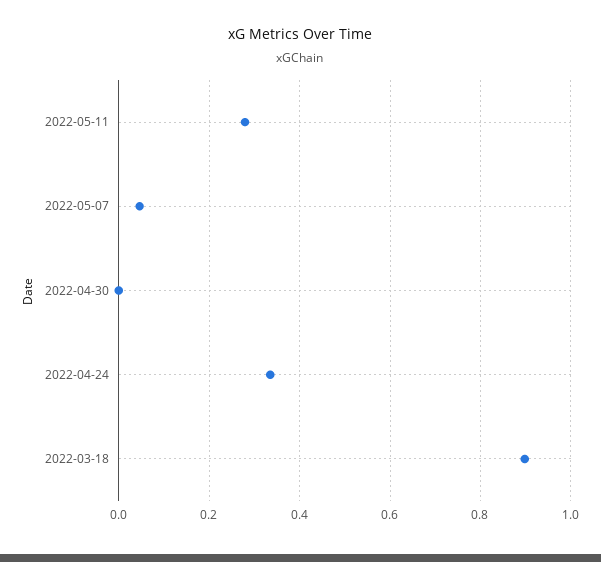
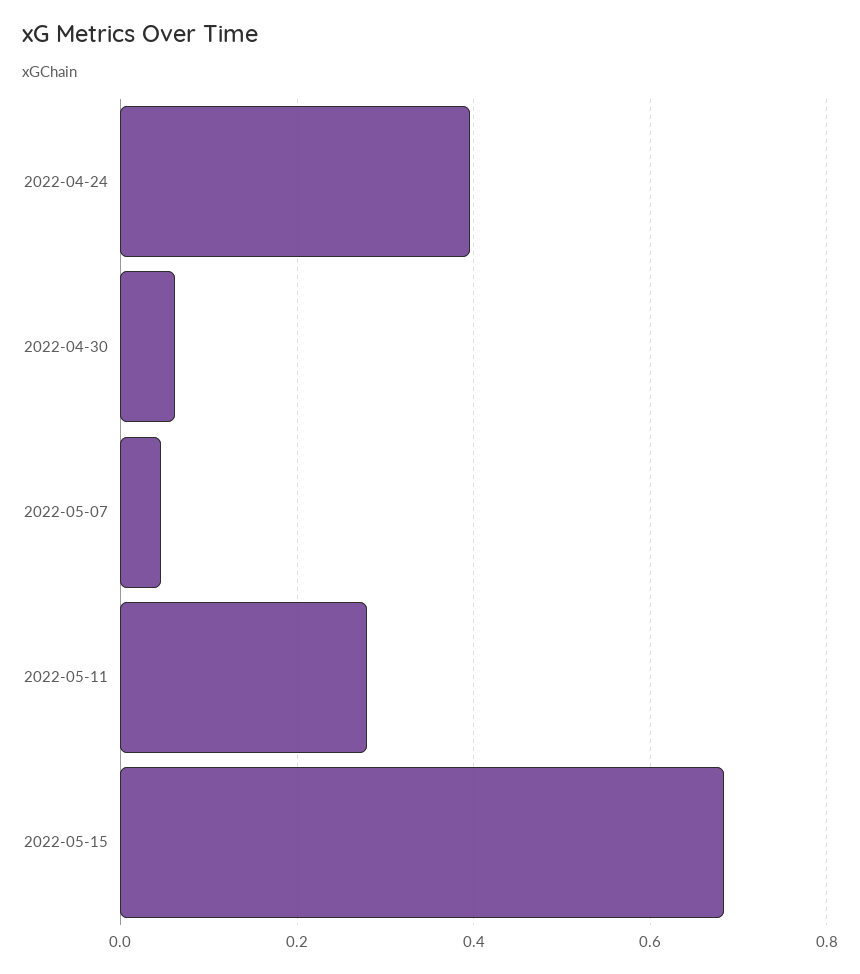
2022-04-30: 0 -> 0.06
2022-04-24: 0.34 -> 0.4
2022-03-18: 0.9 -> none
2022-05-15: none -> 0.68

